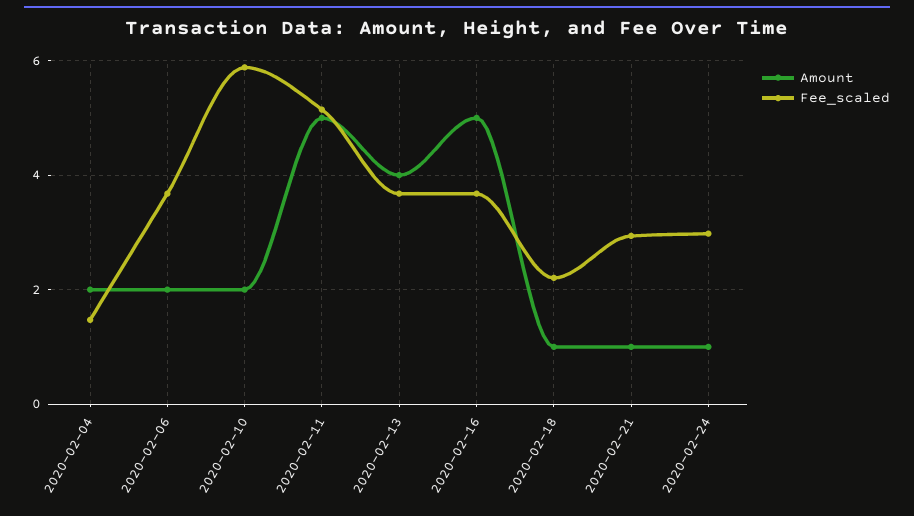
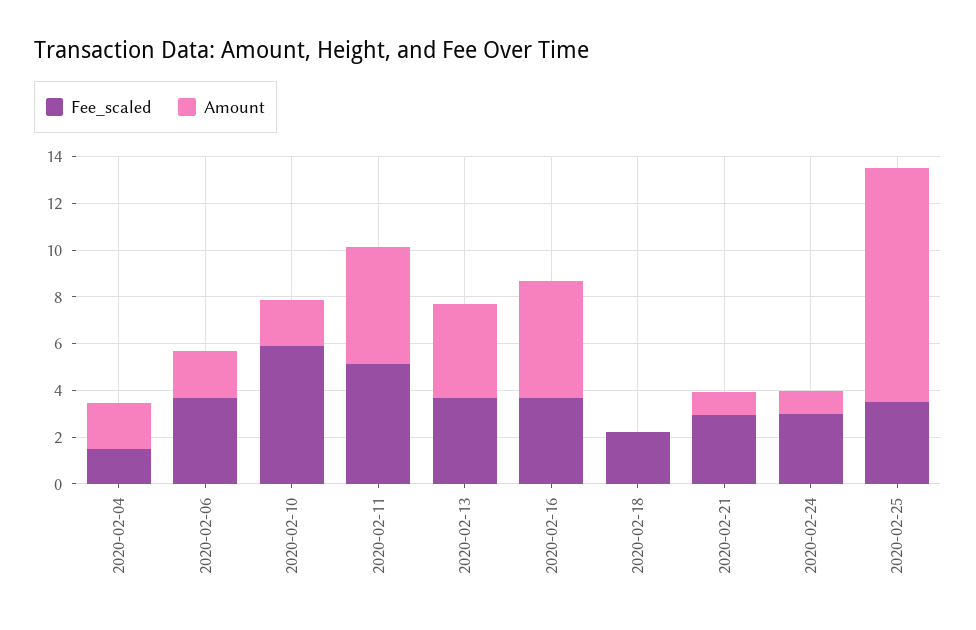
Amount, 2020-02-18: 1 -> 0
Fee_scaled, 2020-02-25: none -> 3.5
Amount, 2020-02-25: none -> 10

